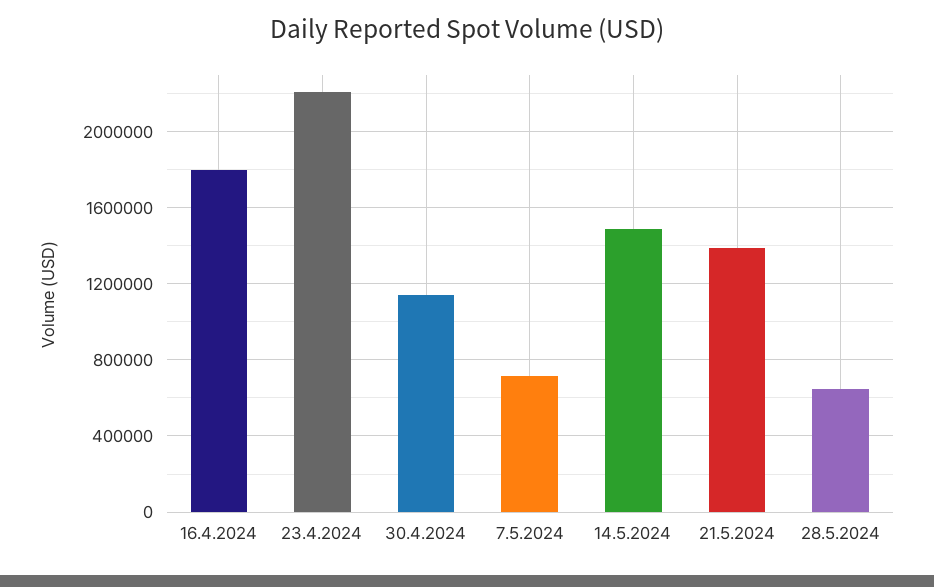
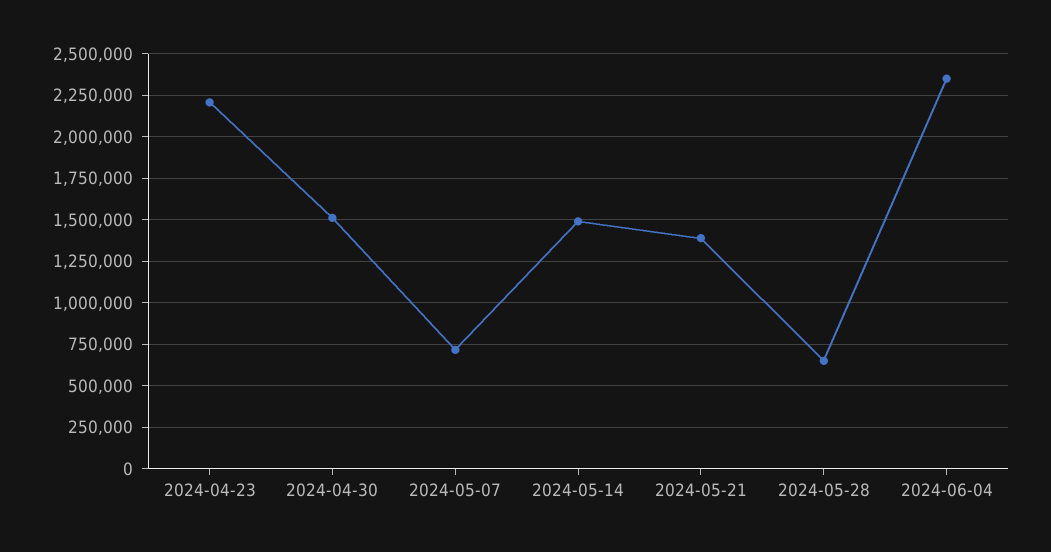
16.4.2024: 1800000 -> none
30.4.2024: 1150000 -> 1500000
2024-06-04: none -> 2350000

